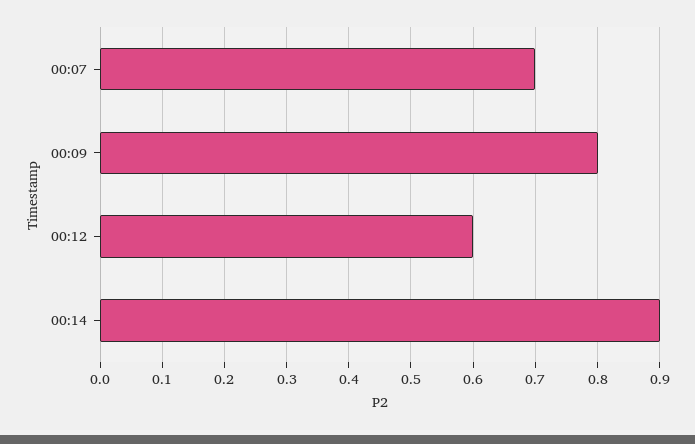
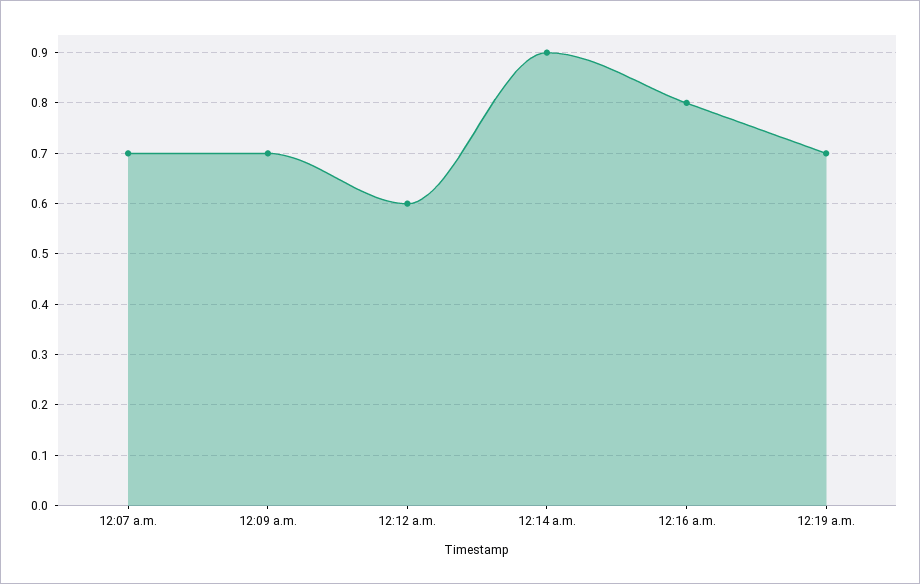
00:09: 0.8 -> 0.7
12:16 a.m.: none -> 0.8
12:19 a.m.: none -> 0.7

